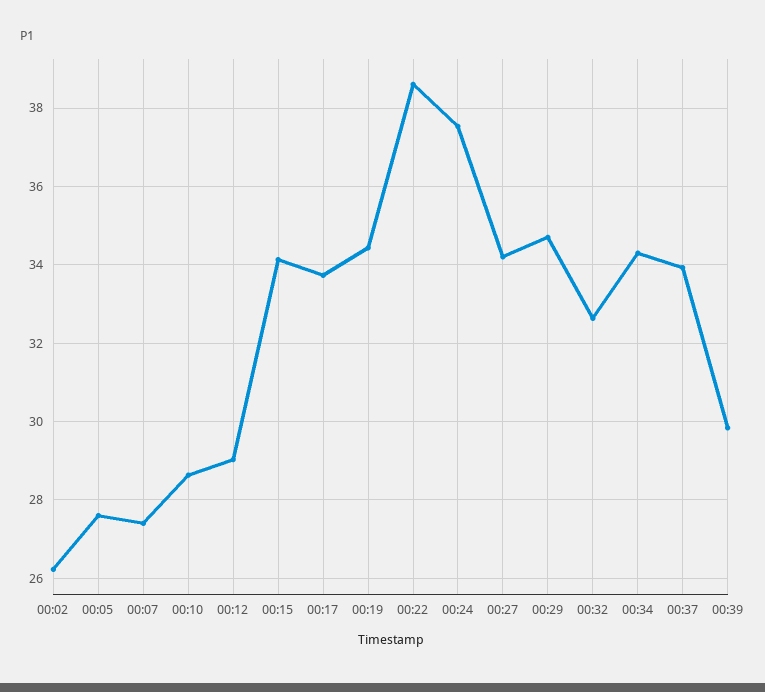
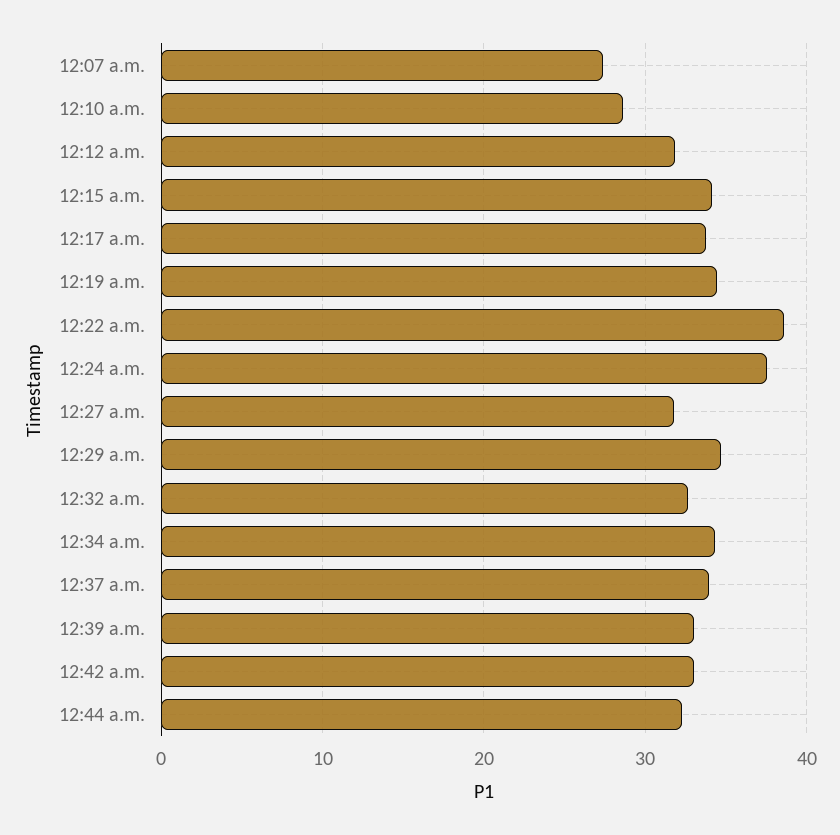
00:02: 26.2 -> none
00:05: 27.6 -> none
00:12: 29 -> 32
00:27: 34.2 -> 32
00:39: 29.8 -> 33
12:42 a.m.: none -> 33
12:44 a.m.: none -> 32

